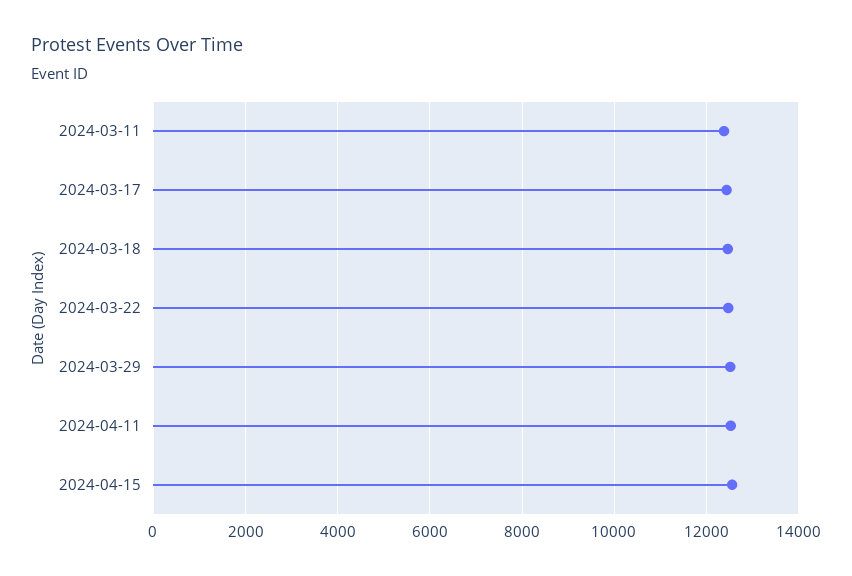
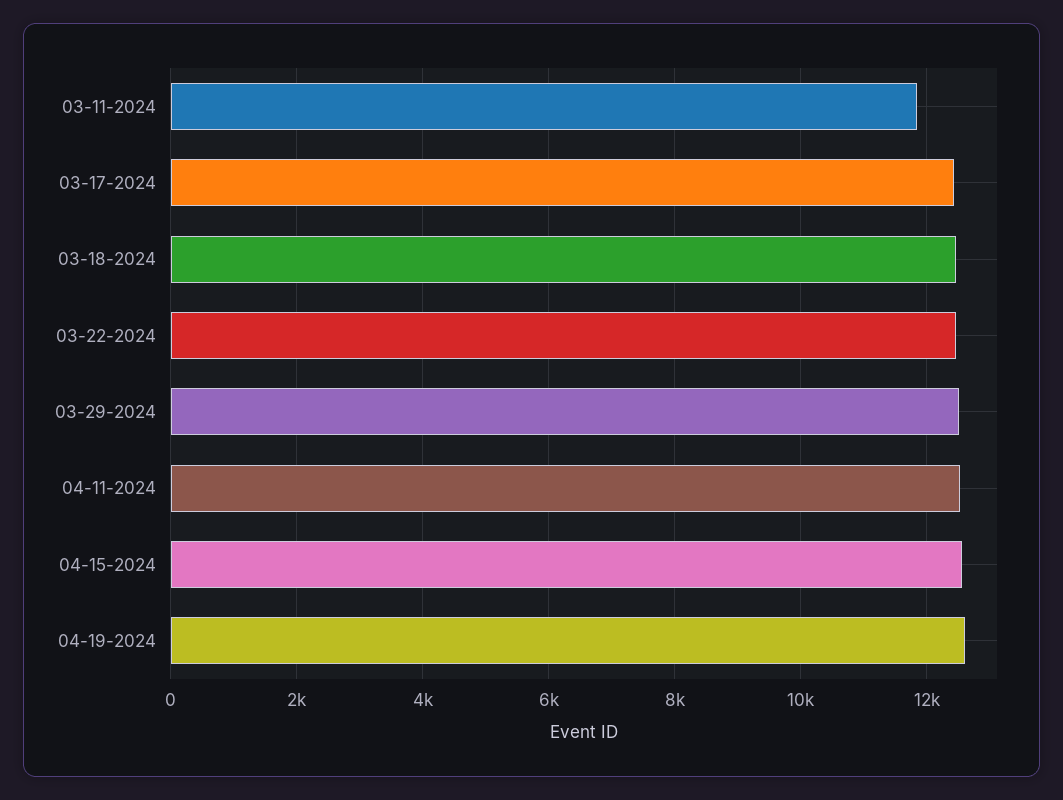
2024-03-11: 12400 -> 11800
04-19-2024: none -> 12600

